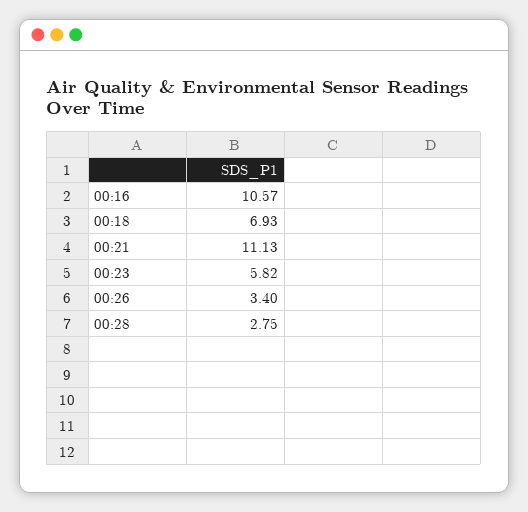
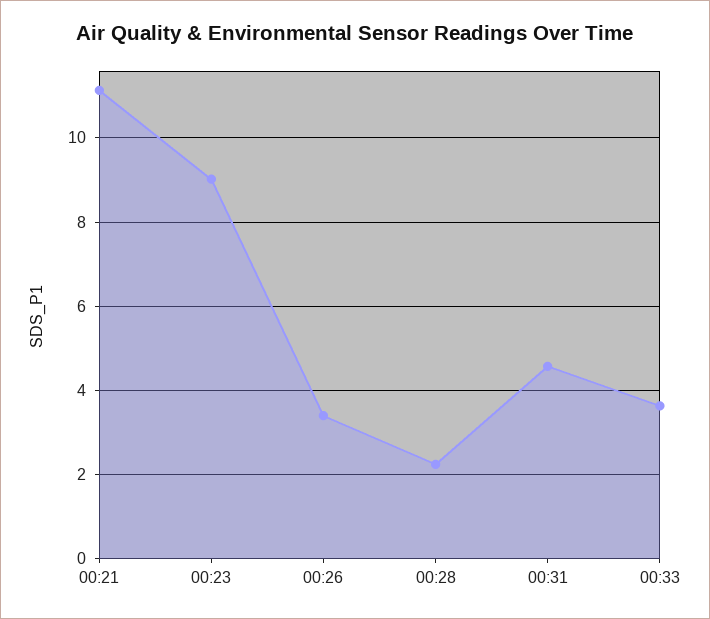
00:16: 10.57 -> none
00:18: 6.93 -> none
00:23: 5.82 -> 9
00:28: 2.75 -> 2.2
00:31: none -> 4.6
00:33: none -> 3.6

